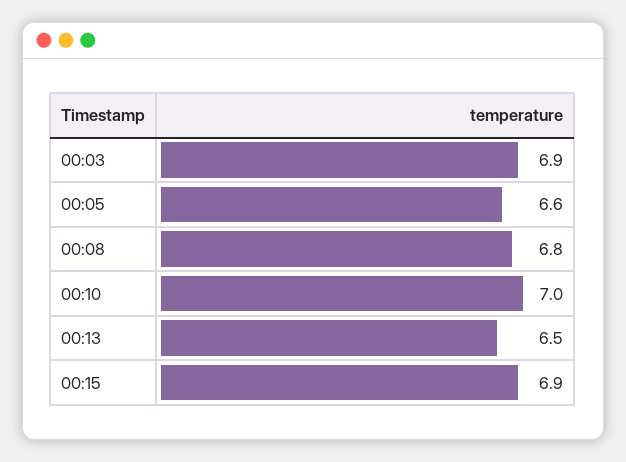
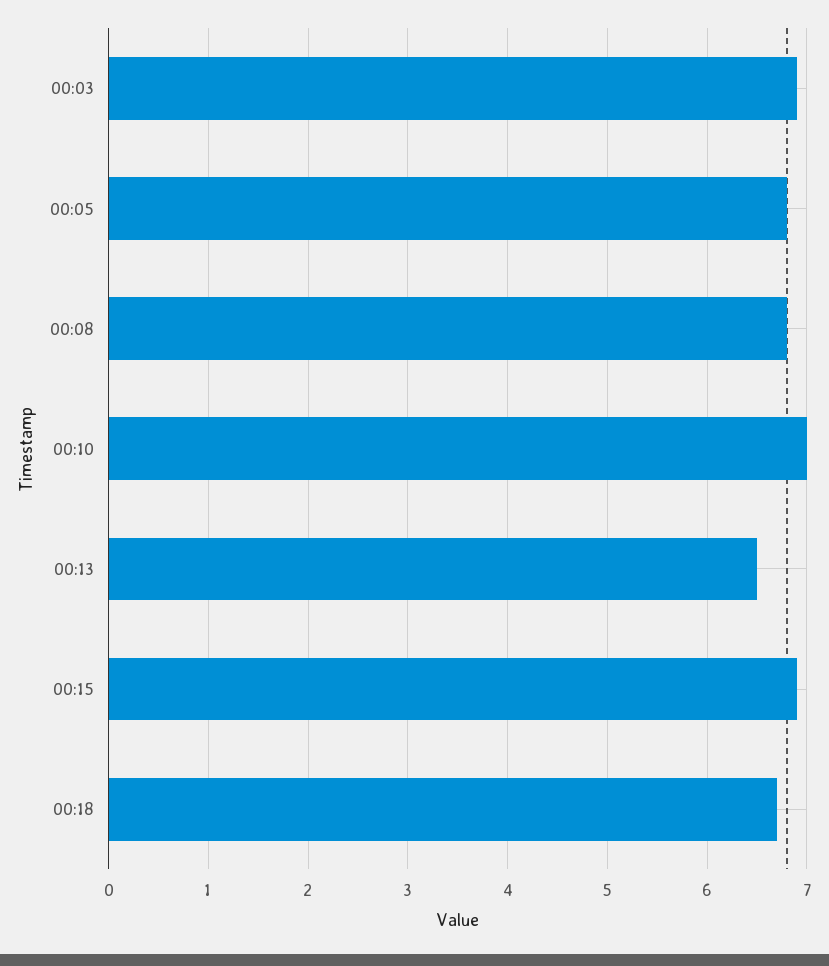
00:05: 6.6 -> 6.8
00:18: none -> 6.7

